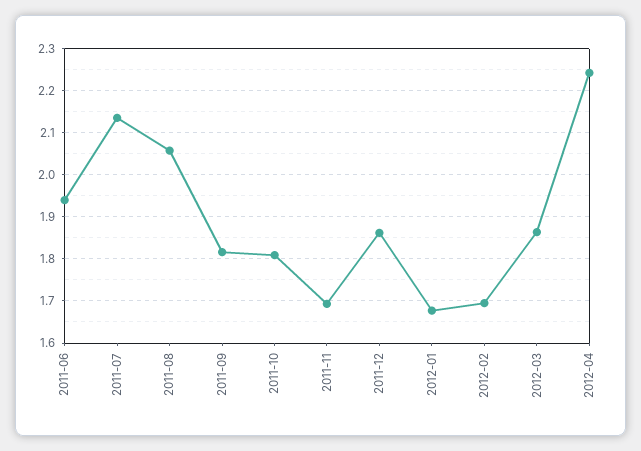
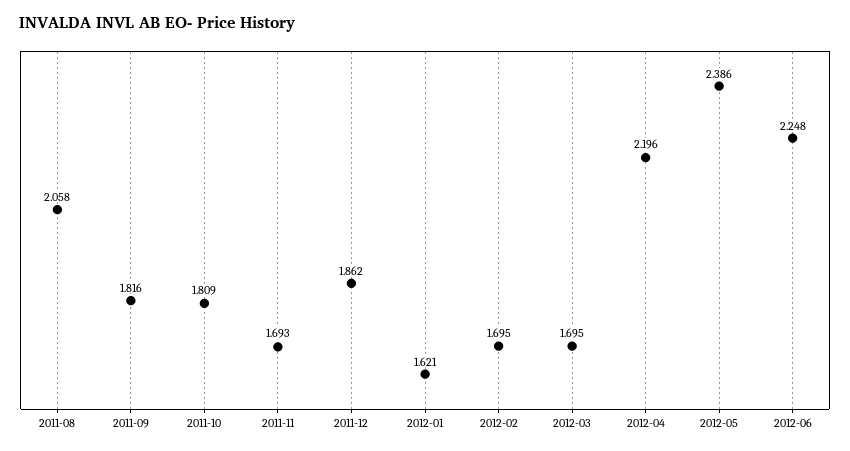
2011-06: 1.94 -> none
2011-07: 2.14 -> none
2012-01: 1.68 -> 1.621
2012-03: 1.86 -> 1.695
2012-04: 2.24 -> 2.196
2012-05: none -> 2.386
2012-06: none -> 2.248

